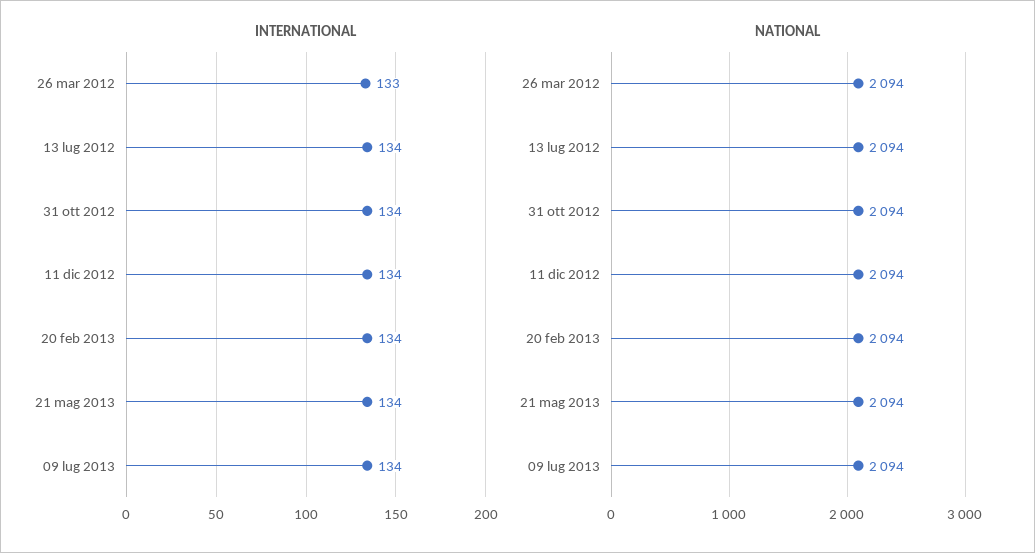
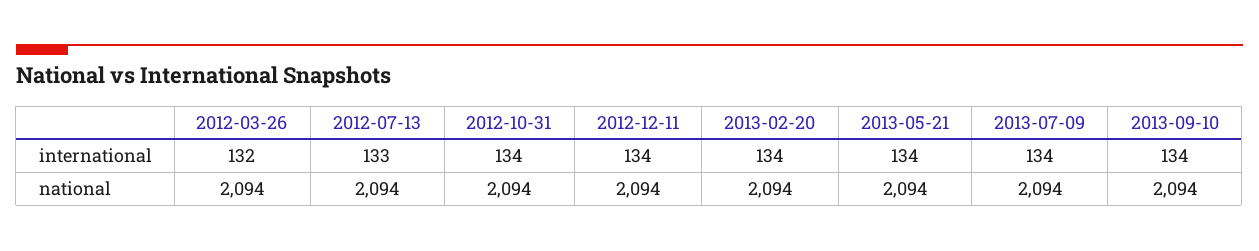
INTERNATIONAL, 26 mar 2012: 133 -> 132
INTERNATIONAL, 13 lug 2012: 134 -> 133
INTERNATIONAL, 2013-09-10: none -> 134
NATIONAL, 2013-09-10: none -> 2094

